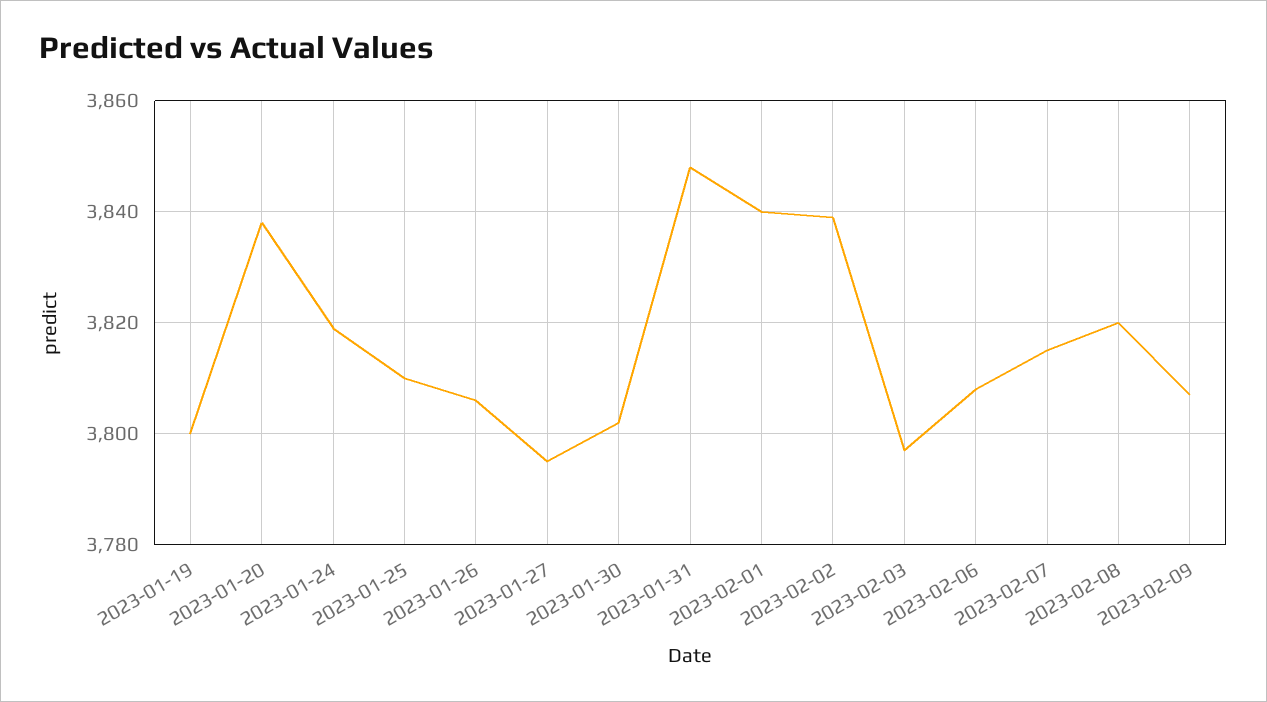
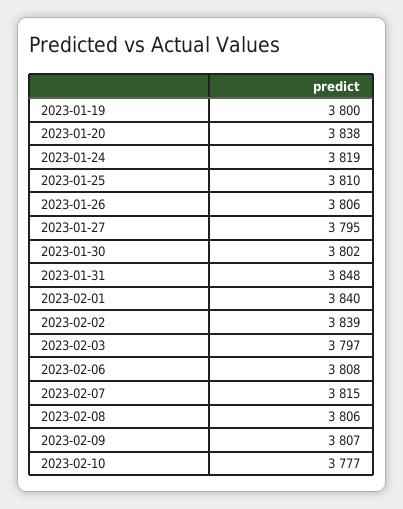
2023-02-08: 3820 -> 3806
2023-02-10: none -> 3777

